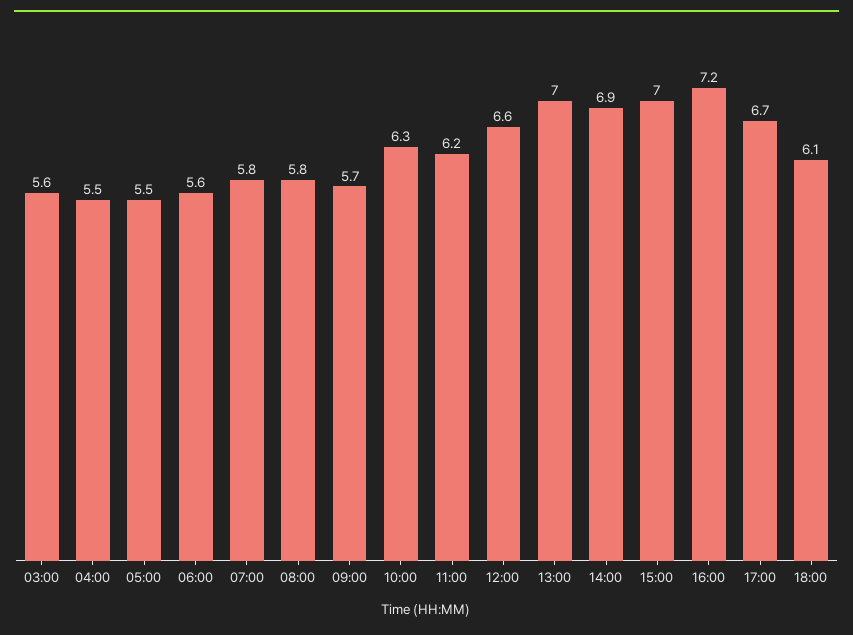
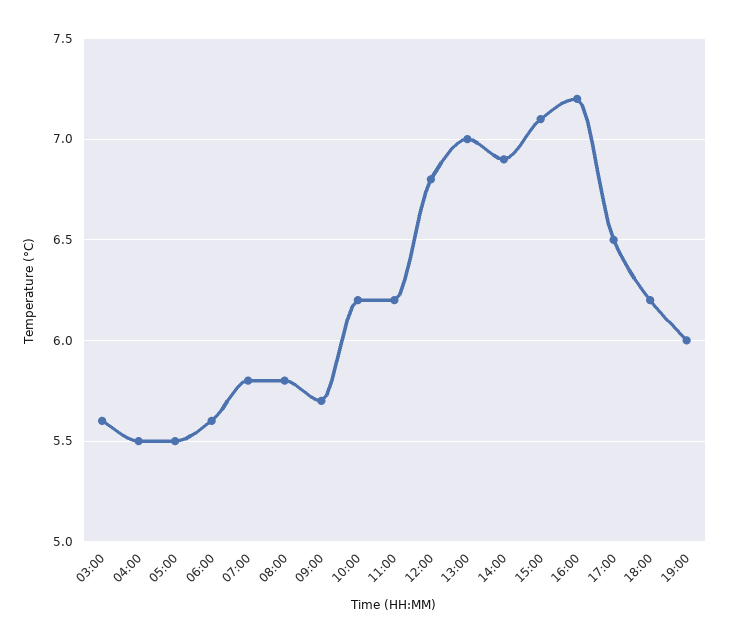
10:00: 6.3 -> 6.2
12:00: 6.6 -> 6.8
15:00: 7 -> 7.1
17:00: 6.7 -> 6.5
18:00: 6.1 -> 6.2
19:00: none -> 6

